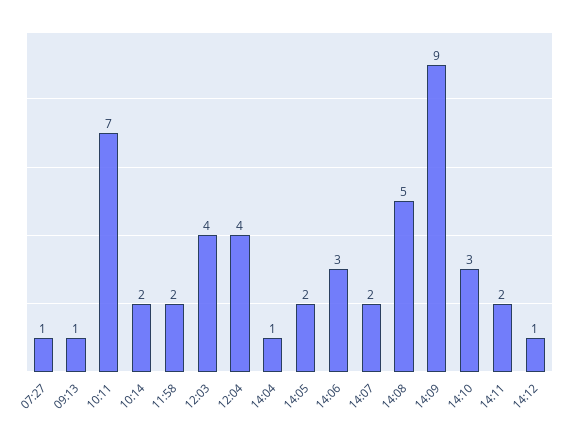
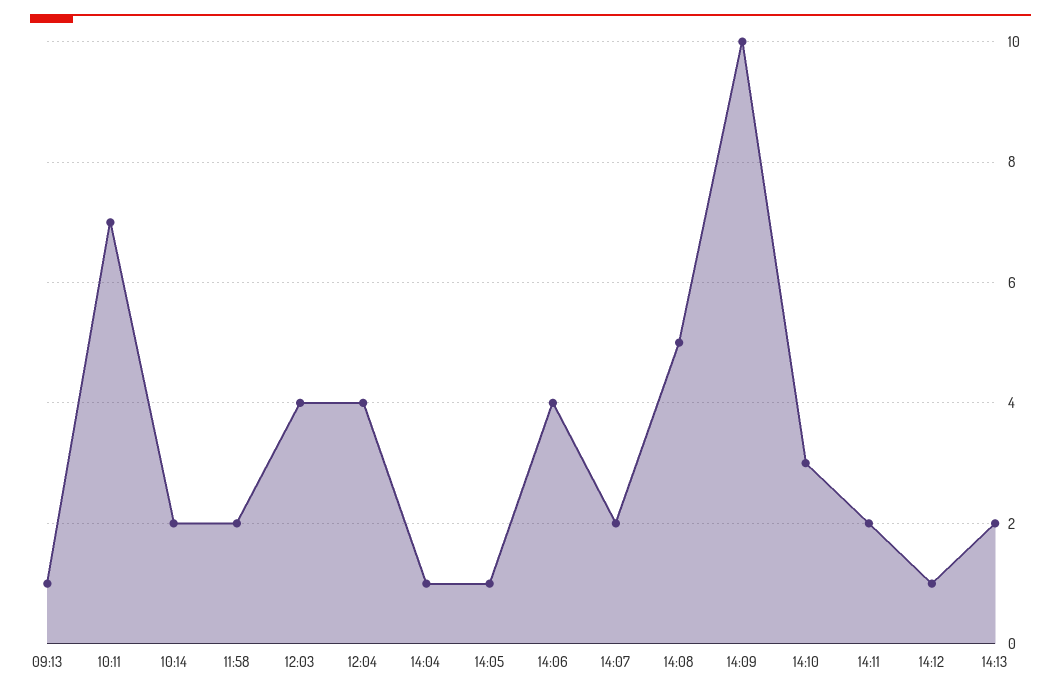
07:27: 1 -> none
14:05: 2 -> 1
14:06: 3 -> 4
14:09: 9 -> 10
14:13: none -> 2

